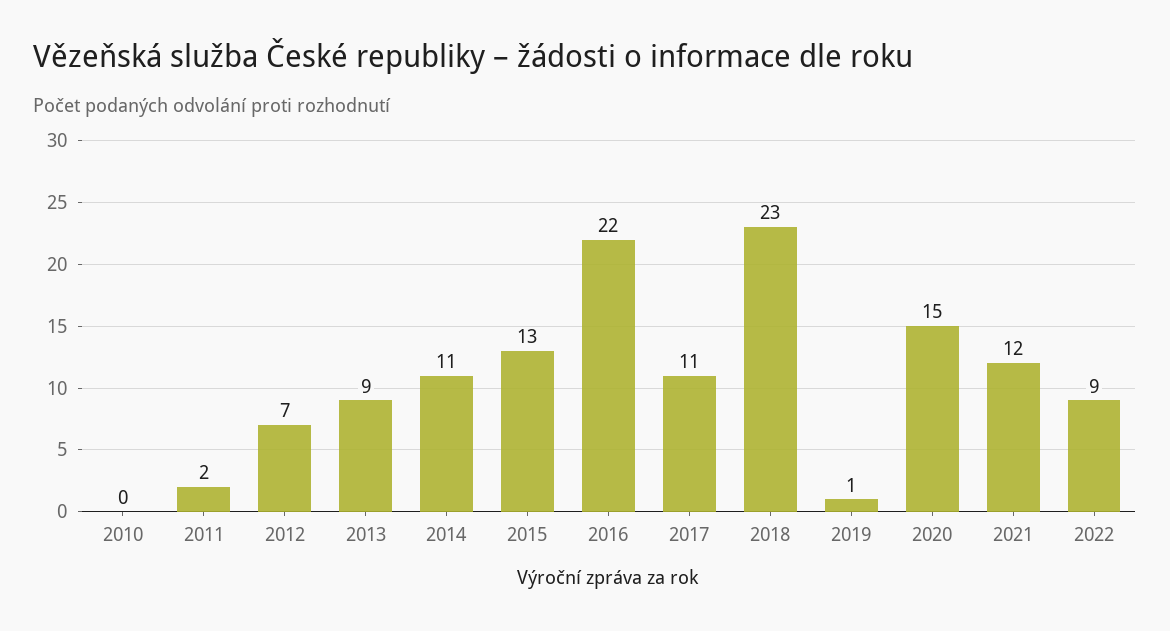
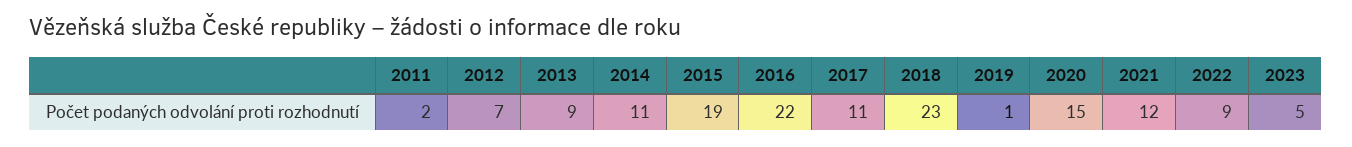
2010: 0 -> none
2015: 13 -> 19
2023: none -> 5

